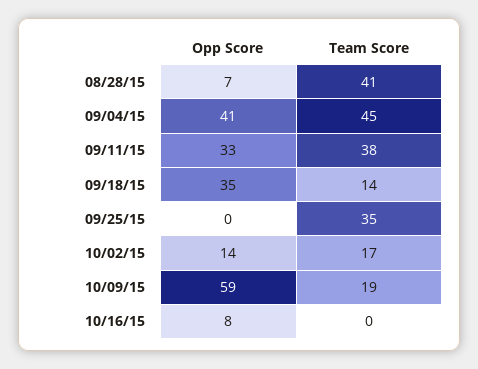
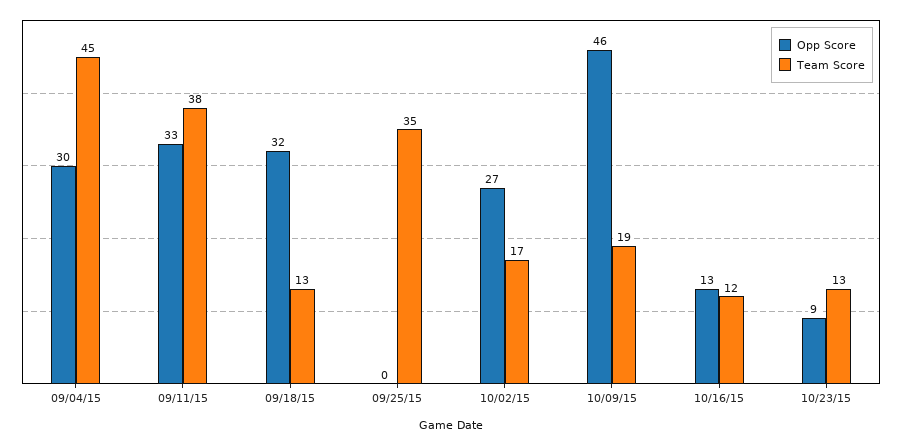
Opp Score, 08/28/15: 7 -> none
Team Score, 08/28/15: 41 -> none
Opp Score, 09/04/15: 41 -> 30
Opp Score, 09/18/15: 35 -> 32
Team Score, 09/18/15: 14 -> 13
Opp Score, 10/02/15: 14 -> 27
Opp Score, 10/09/15: 59 -> 46
Opp Score, 10/16/15: 8 -> 13
Team Score, 10/16/15: 0 -> 12
Opp Score, 10/23/15: none -> 9
Team Score, 10/23/15: none -> 13

